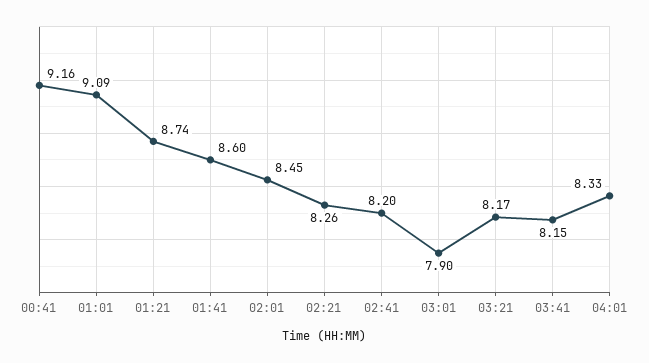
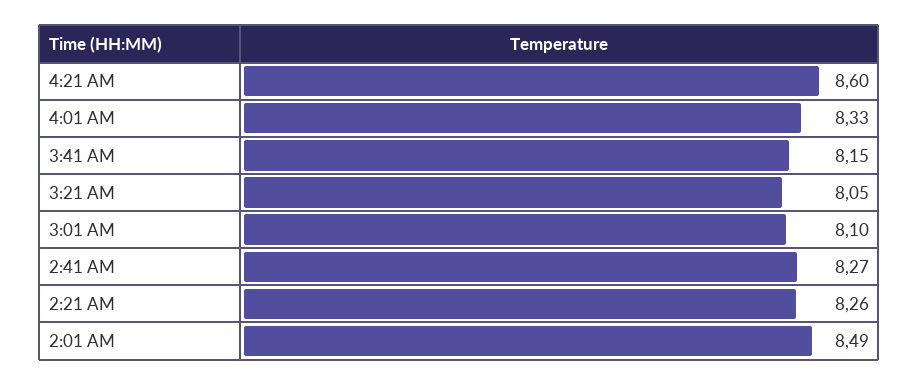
00:41: 9.16 -> none
01:01: 9.09 -> none
01:21: 8.74 -> none
01:41: 8.6 -> none
02:01: 8.45 -> 8.49
02:41: 8.2 -> 8.27
03:01: 7.9 -> 8.1
03:21: 8.17 -> 8.05
4:21 AM: none -> 8.6

